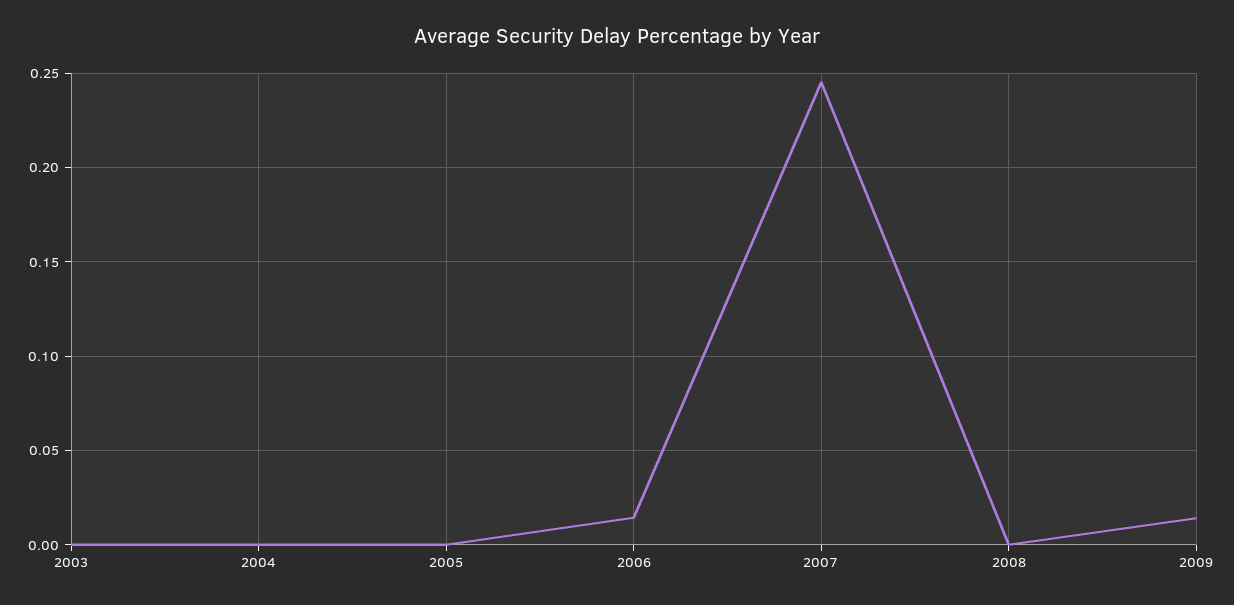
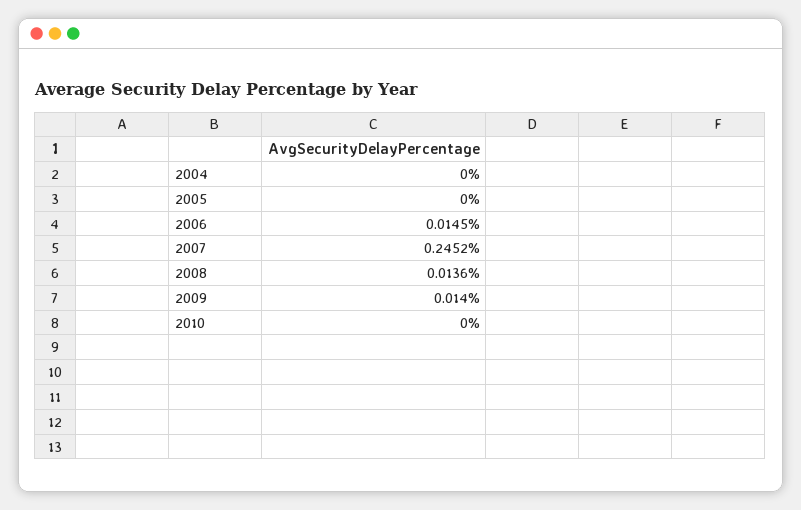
2003: 0 -> none
2008: 0 -> 0.0136
2010: none -> 0

